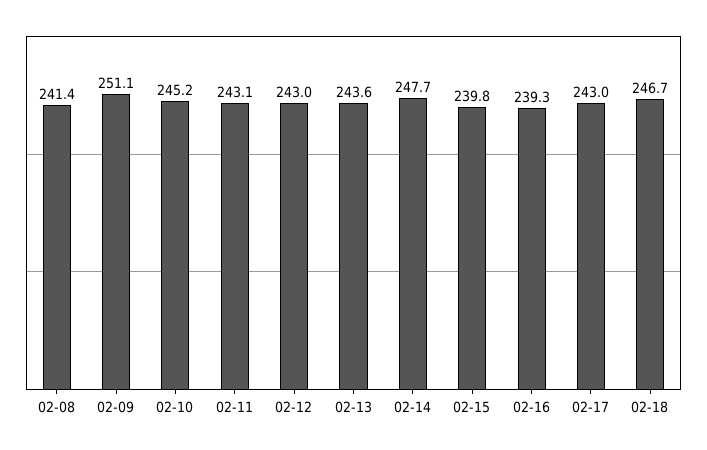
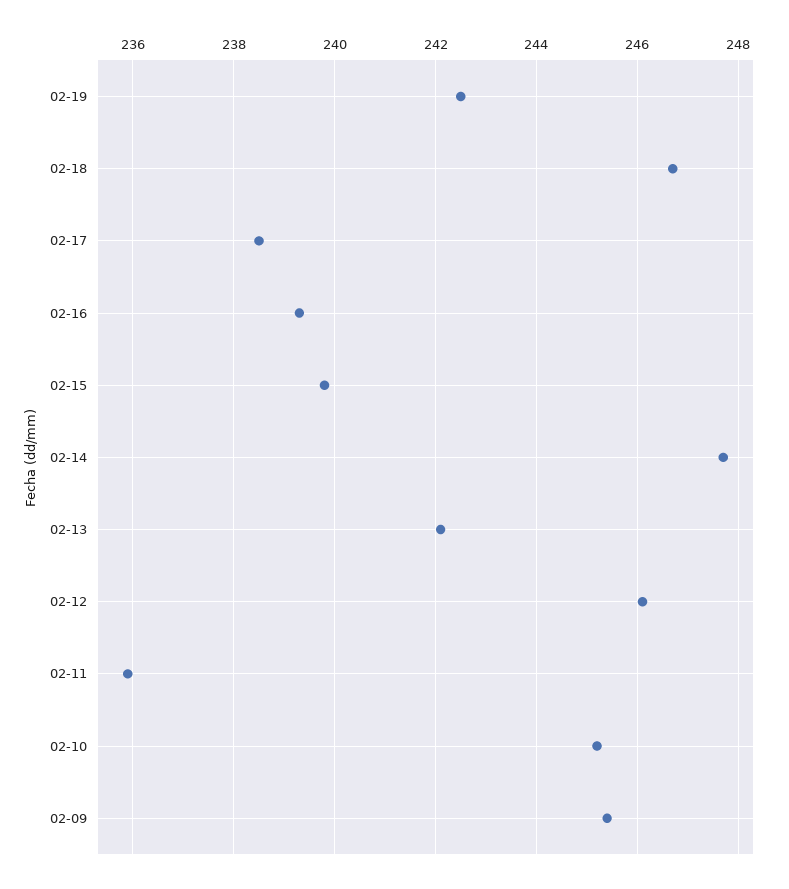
02-08: 241.4 -> none
02-09: 251.1 -> 245.5
02-11: 243.1 -> 236
02-12: 243 -> 246
02-13: 243.6 -> 242
02-17: 243 -> 238.5
02-19: none -> 242.5

